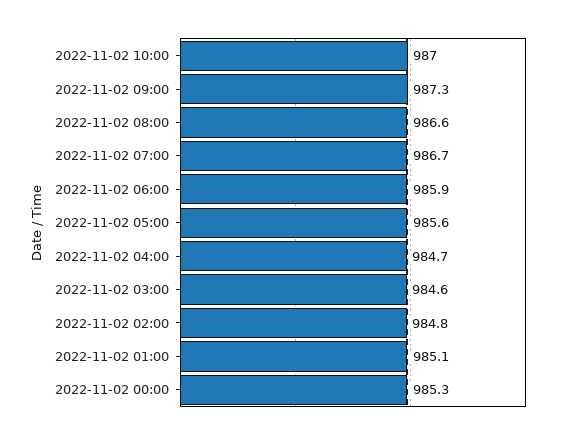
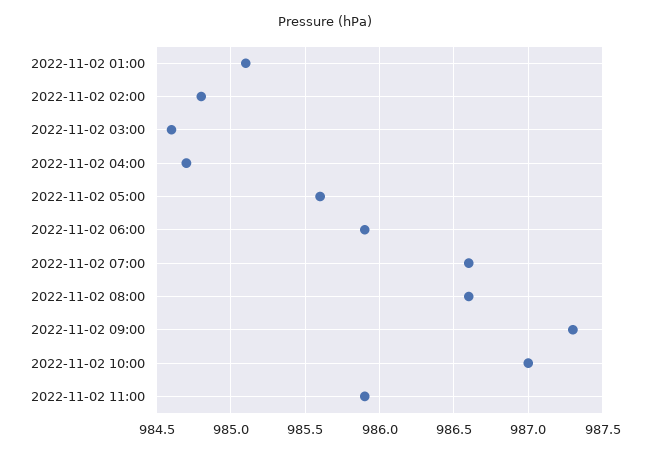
2022-11-02 07:00: 986.7 -> 986.6
2022-11-02 00:00: 985.3 -> none
2022-11-02 11:00: none -> 985.9

